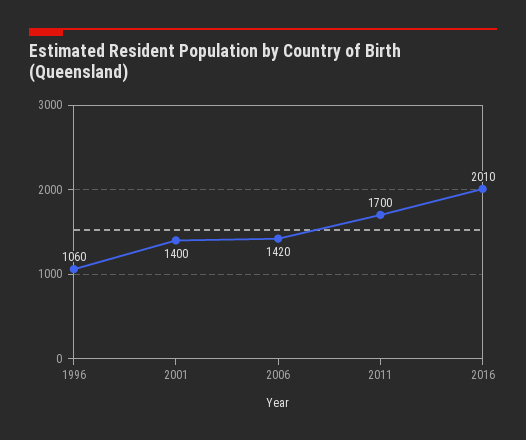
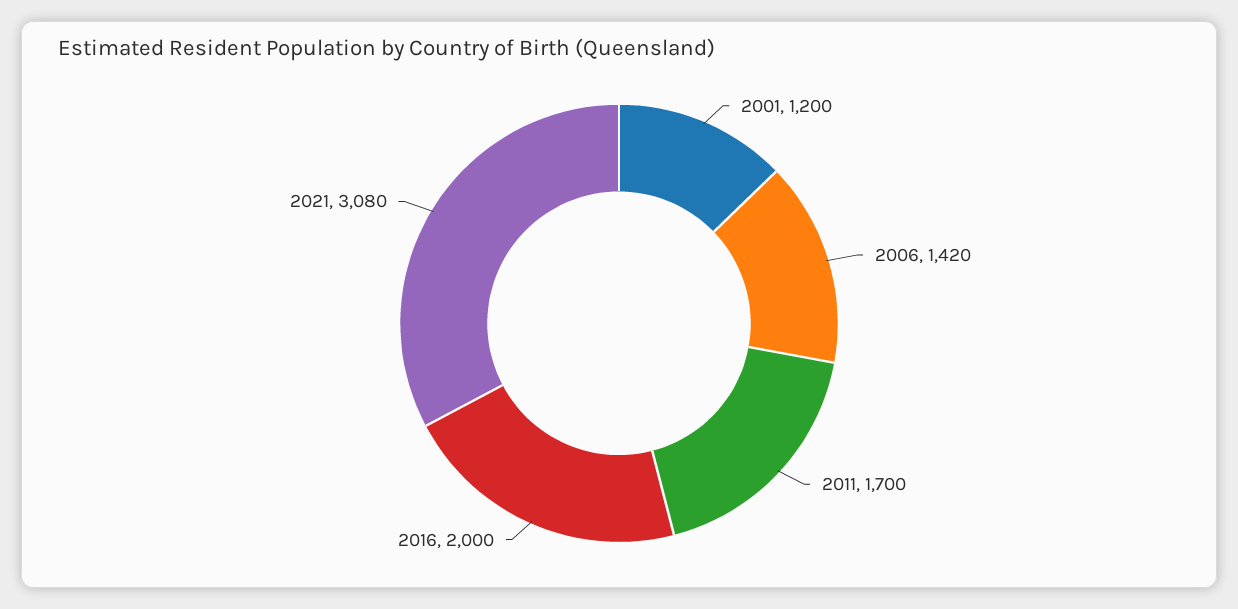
1996: 1060 -> none
2001: 1400 -> 1200
2016: 2010 -> 2000
2021: none -> 3080

